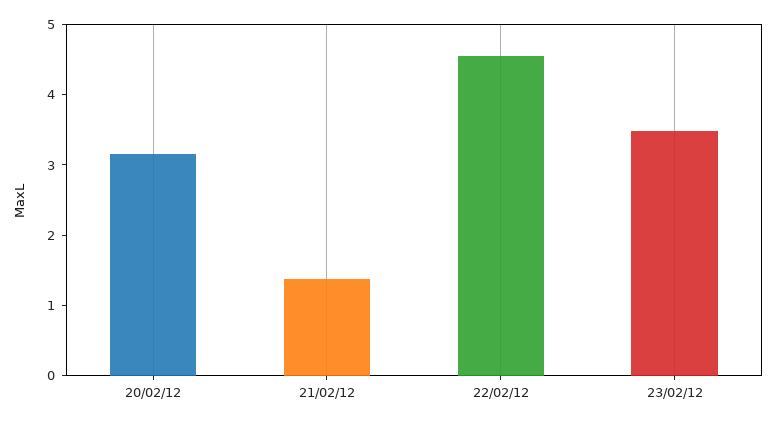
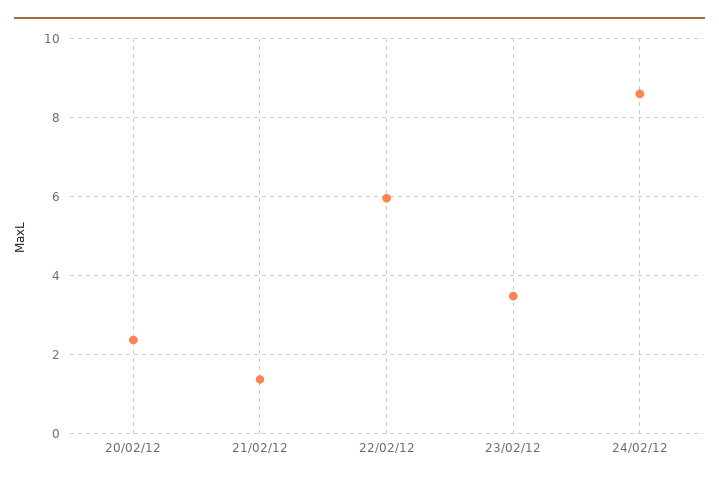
20/02/12: 3.2 -> 2.4
22/02/12: 4.6 -> 6
24/02/12: none -> 8.6

